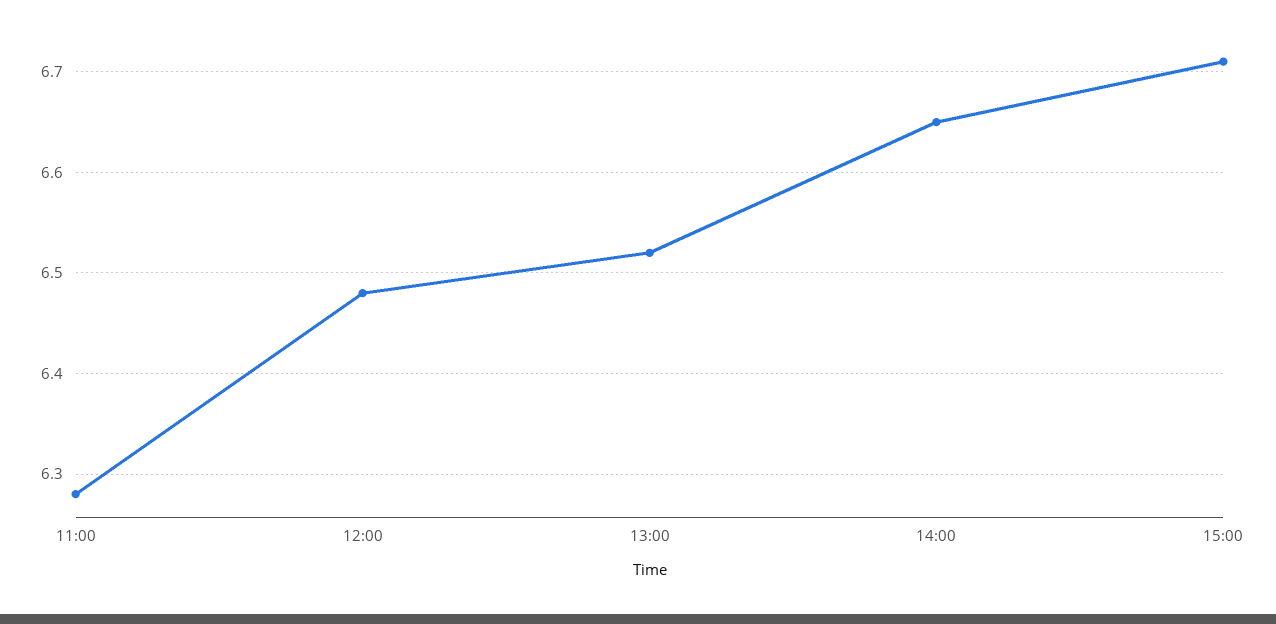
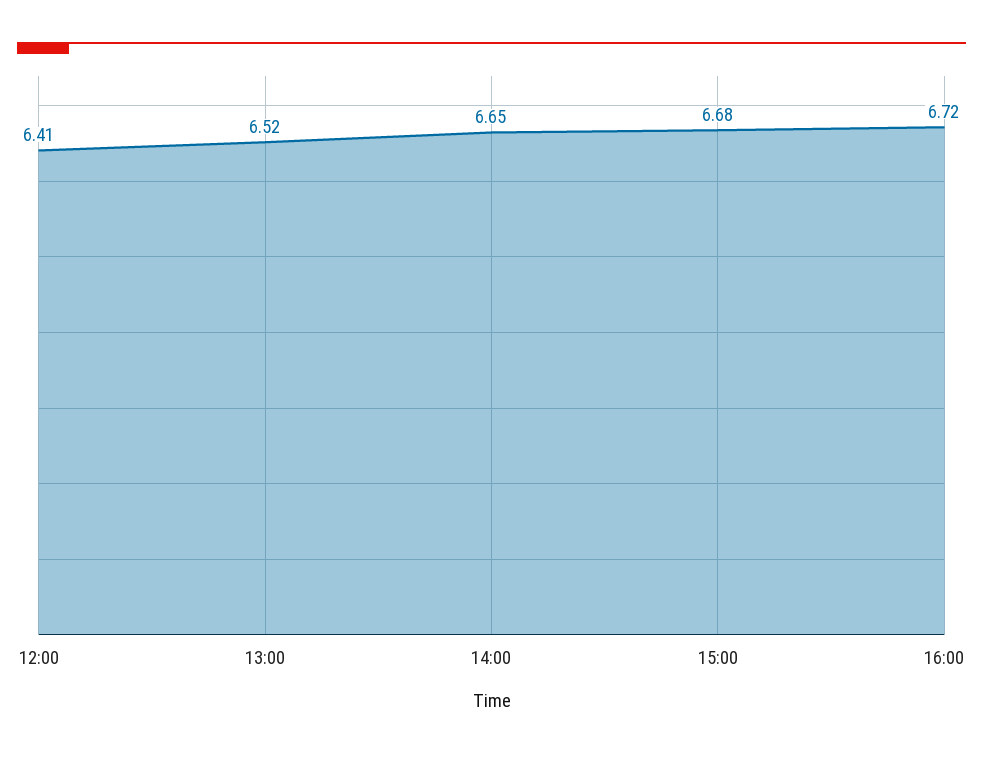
11:00: 6.28 -> none
12:00: 6.48 -> 6.41
15:00: 6.71 -> 6.68
16:00: none -> 6.72

